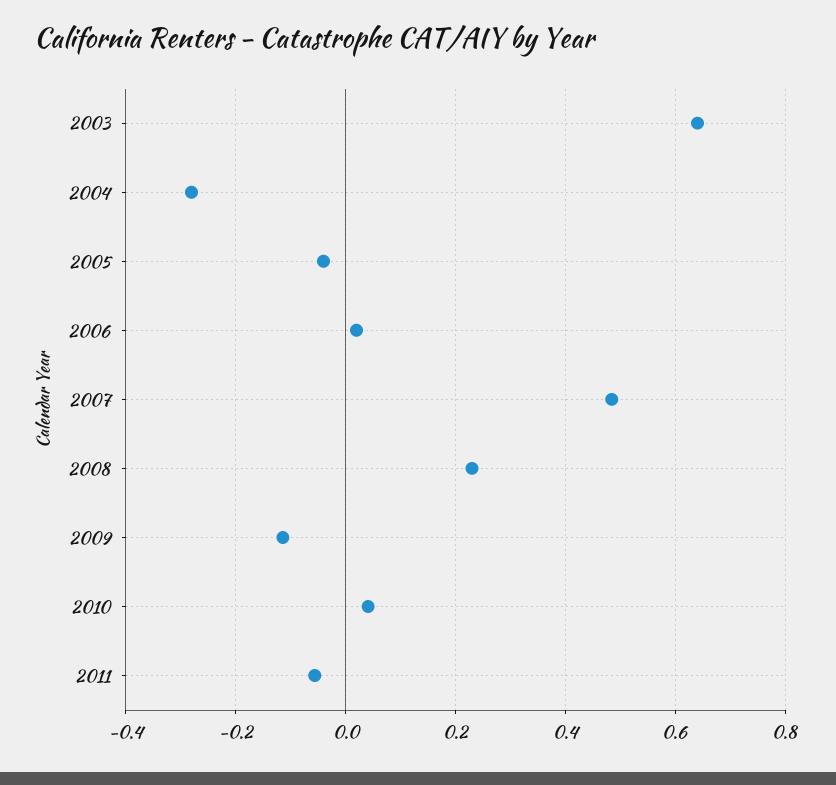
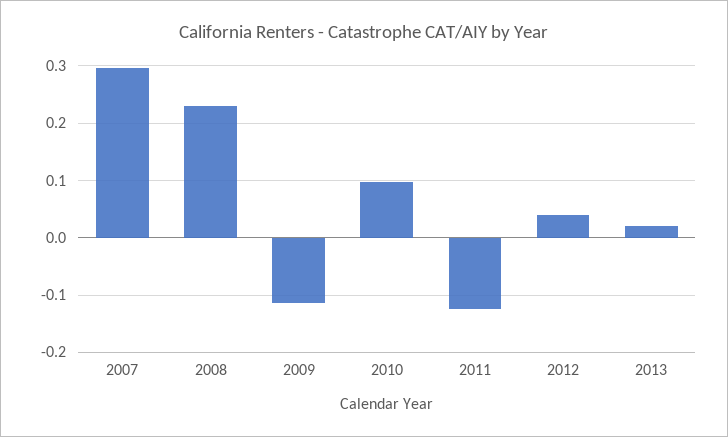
2003: 0.64 -> none
2004: -0.28 -> none
2005: -0.04 -> none
2006: 0.02 -> none
2007: 0.48 -> 0.3
2010: 0.04 -> 0.1
2011: -0.06 -> -0.12
2012: none -> 0.04
2013: none -> 0.02

